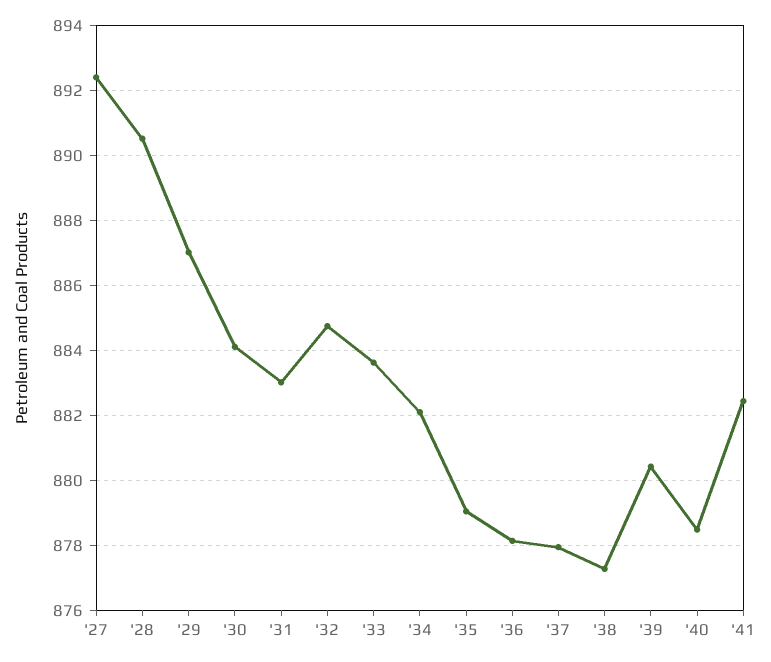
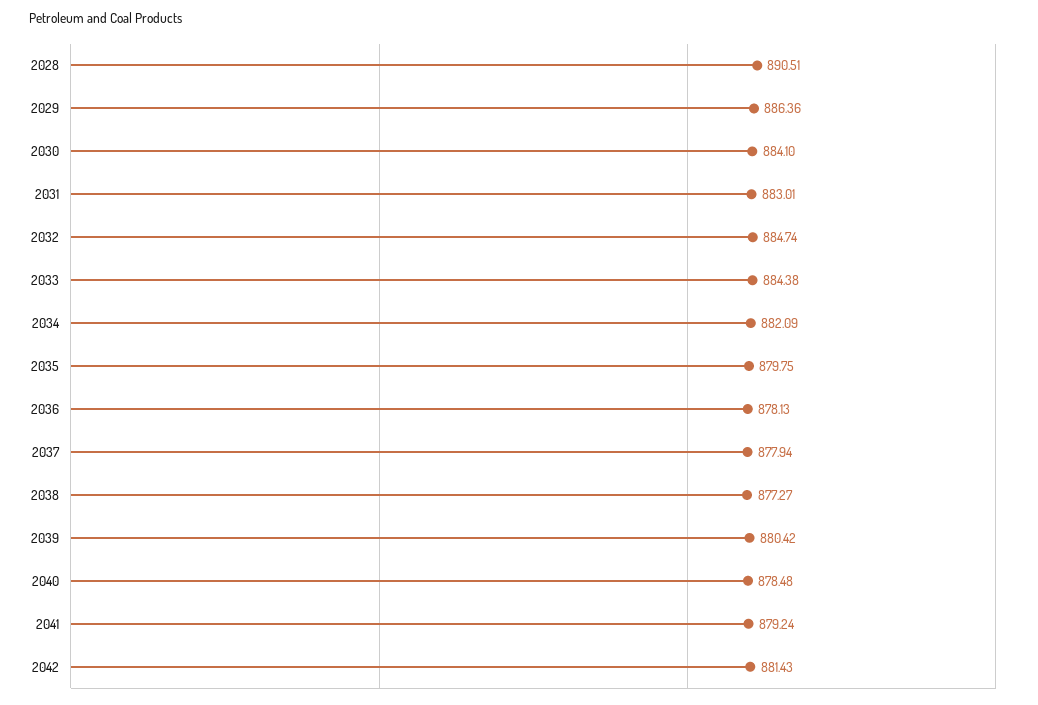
'27: 892.4 -> none
'29: 887 -> 886.36
'33: 883.6 -> 884.38
'35: 879 -> 879.75
'41: 882.4 -> 879.24
2042: none -> 881.43

